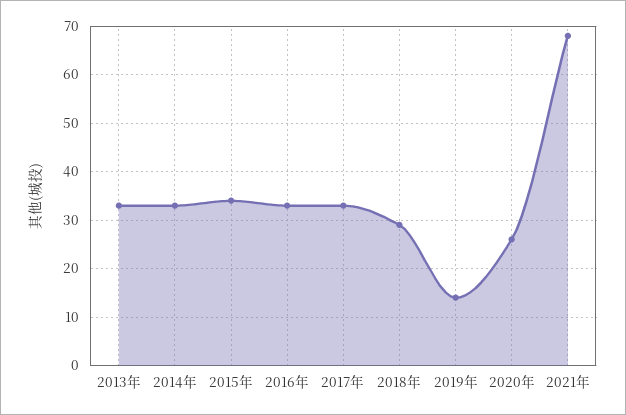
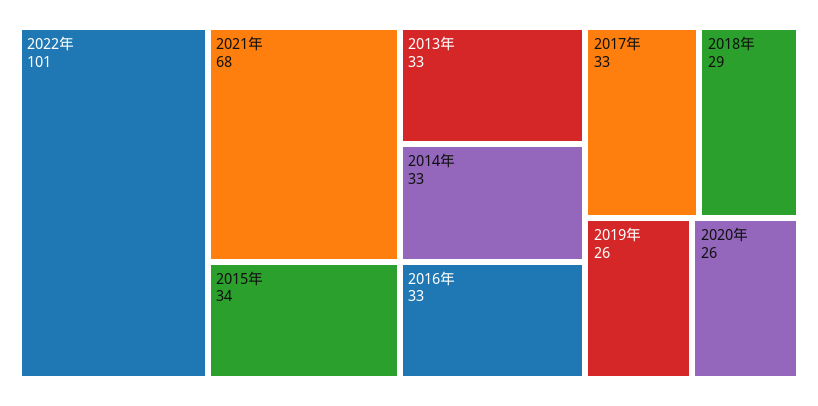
2019年: 15 -> 26
2022年: none -> 101

